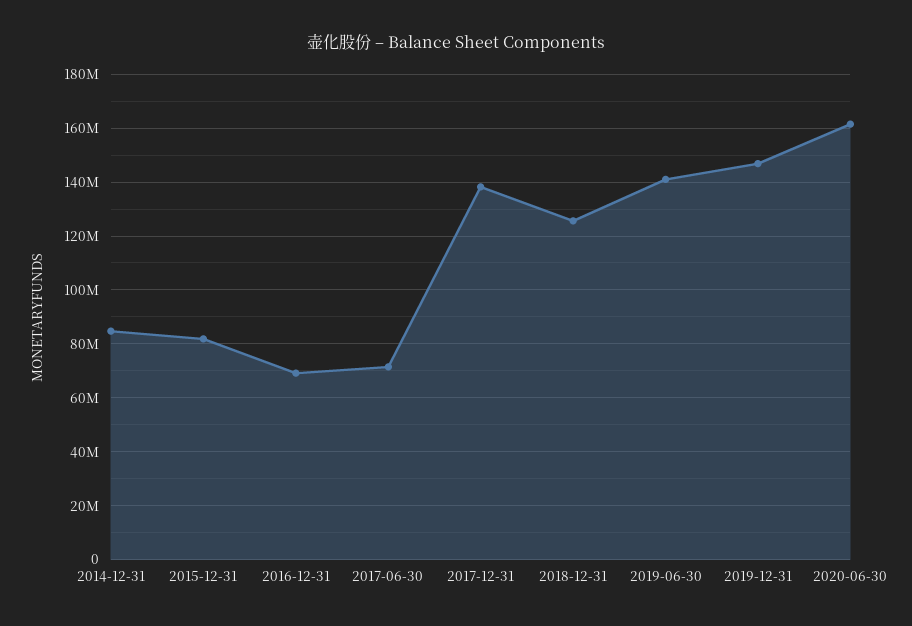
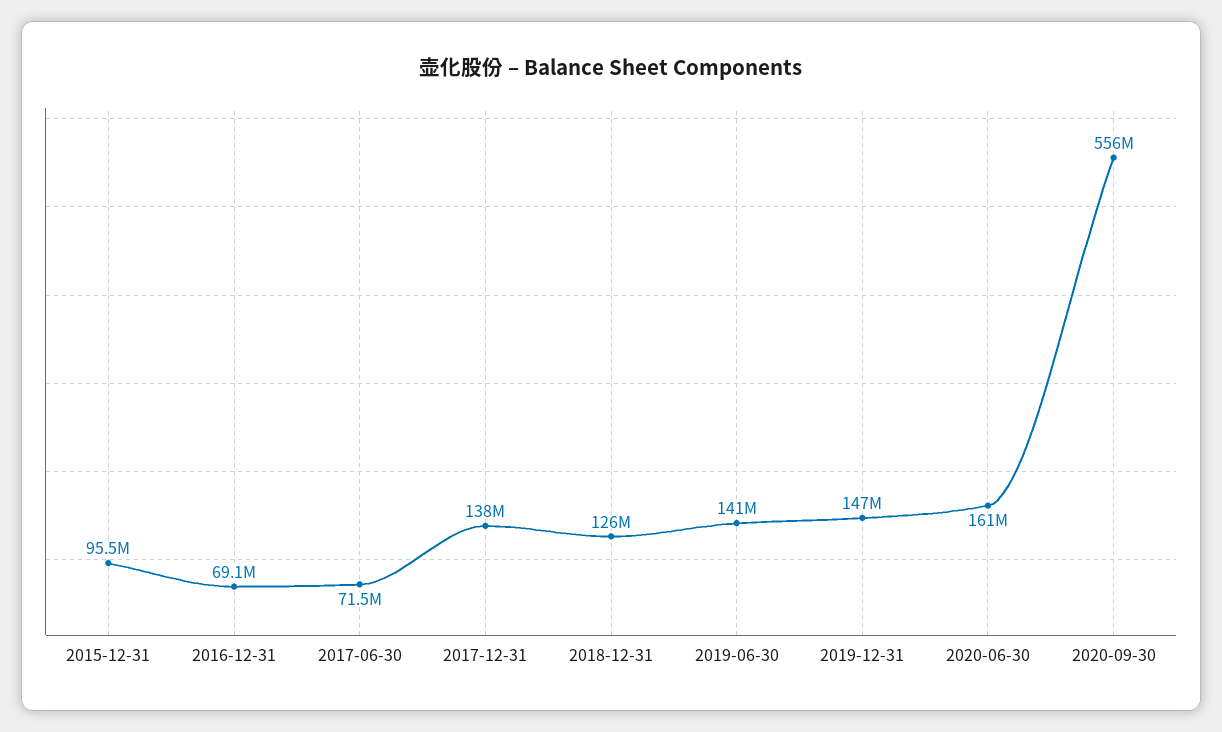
2014-12-31: 85000000 -> none
2015-12-31: 82500000 -> 95500000
2020-09-30: none -> 556000000

